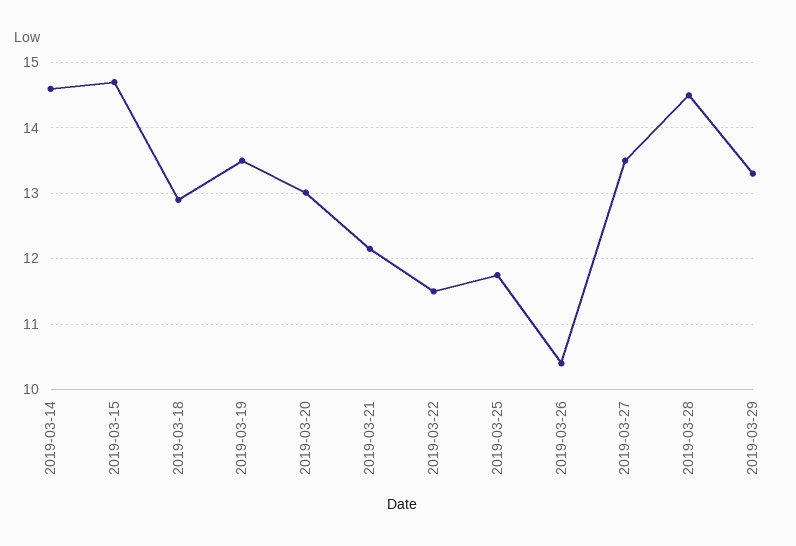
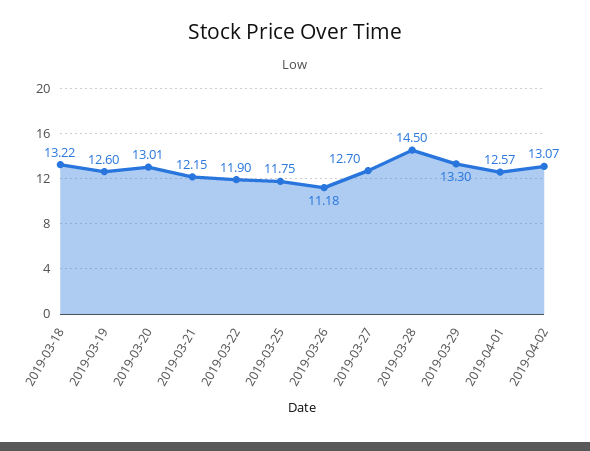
2019-03-14: 14.6 -> none
2019-03-15: 14.7 -> none
2019-03-18: 12.9 -> 13.22
2019-03-19: 13.5 -> 12.6
2019-03-22: 11.5 -> 11.9
2019-03-26: 10.4 -> 11.18
2019-03-27: 13.5 -> 12.7
2019-04-01: none -> 12.57
2019-04-02: none -> 13.07

